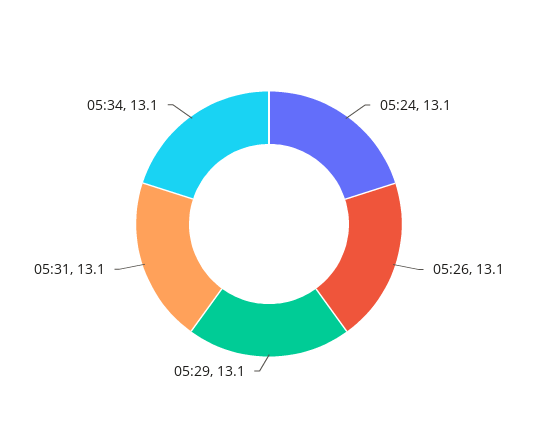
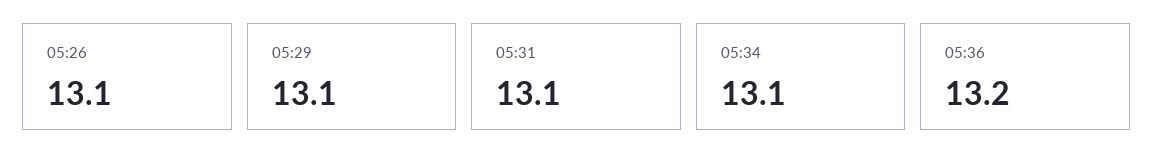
05:24: 13.1 -> none
05:36: none -> 13.2

